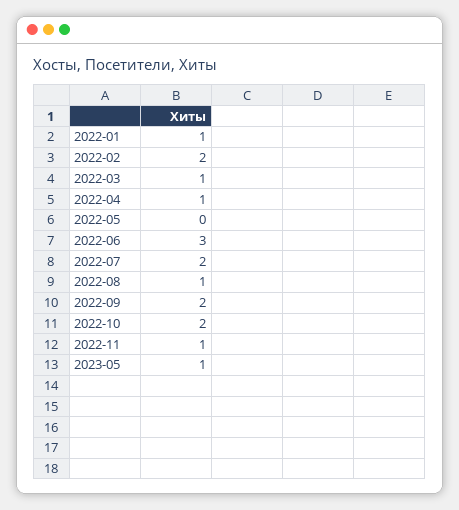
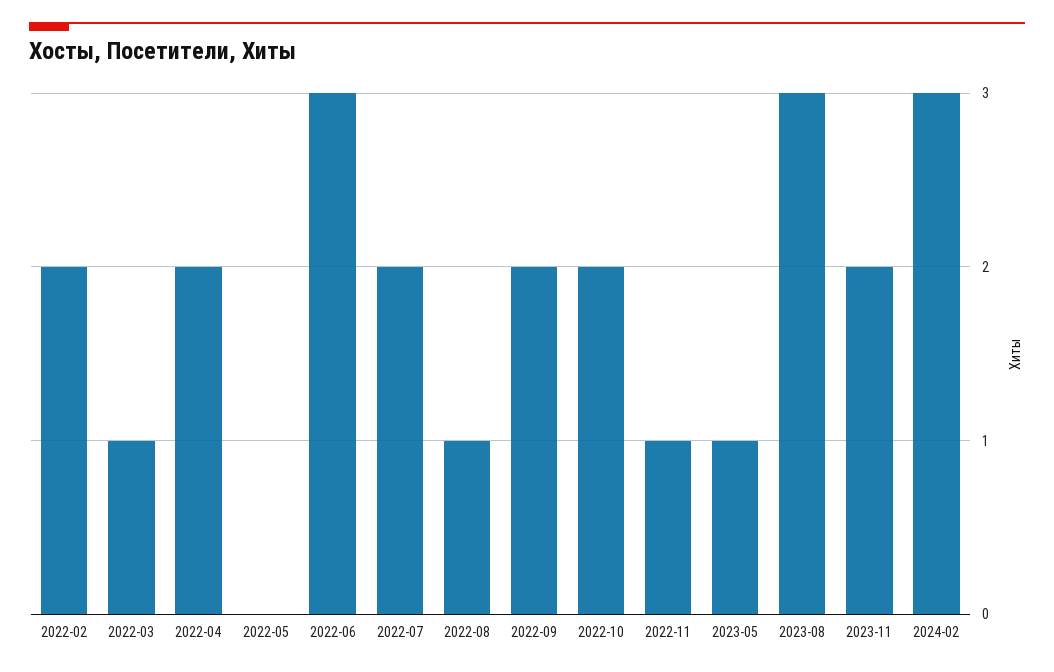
2022-01: 1 -> none
2022-04: 1 -> 2
2023-08: none -> 3
2023-11: none -> 2
2024-02: none -> 3

